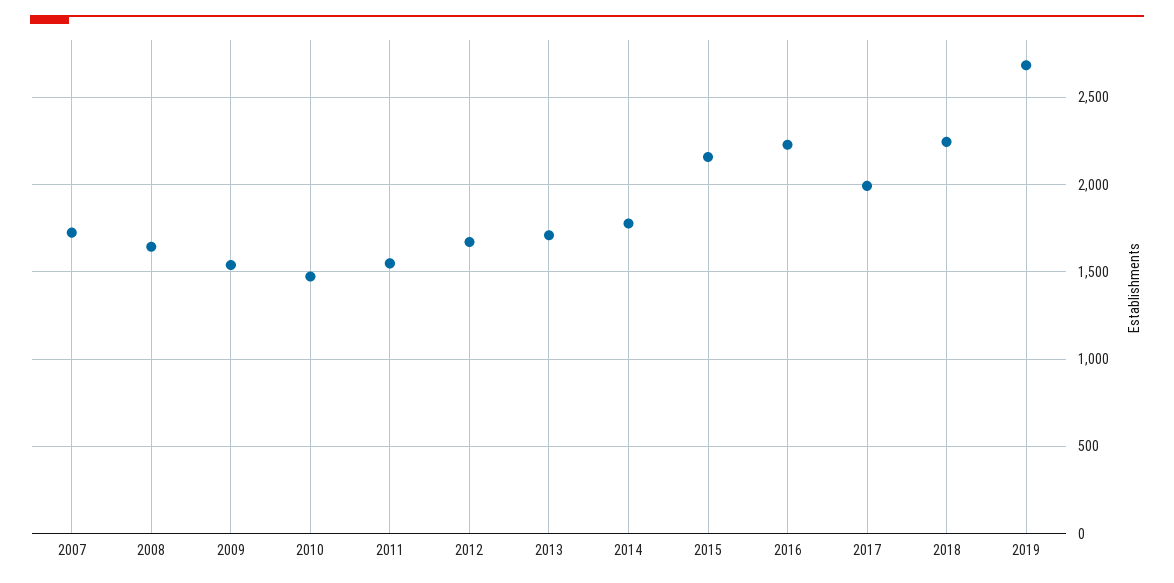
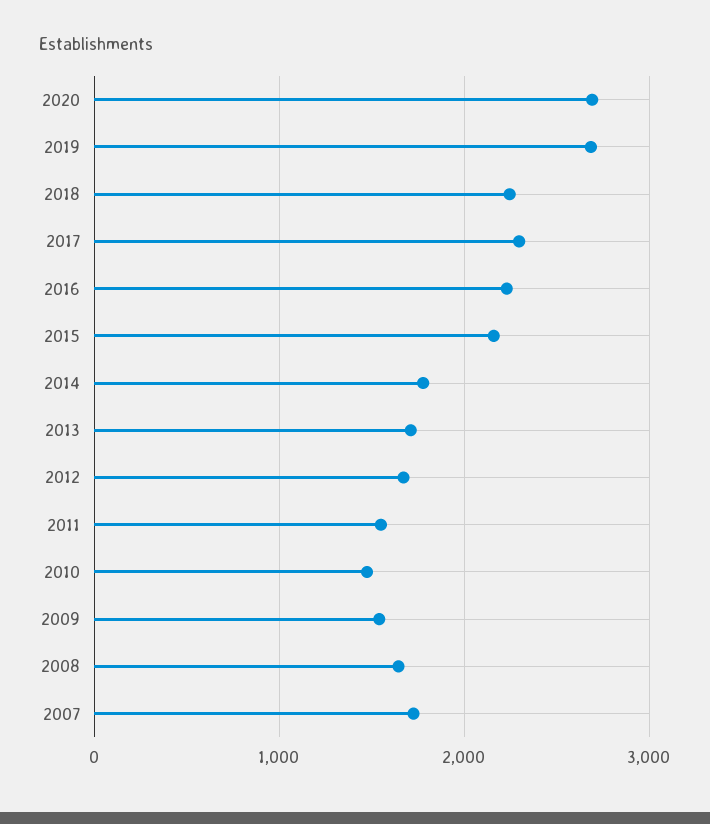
2017: 2000 -> 2300
2020: none -> 2700

